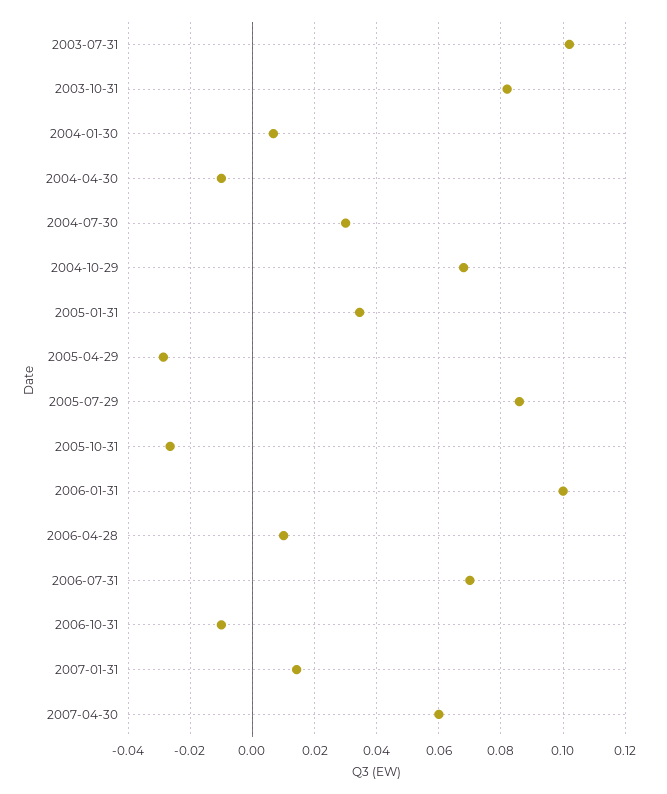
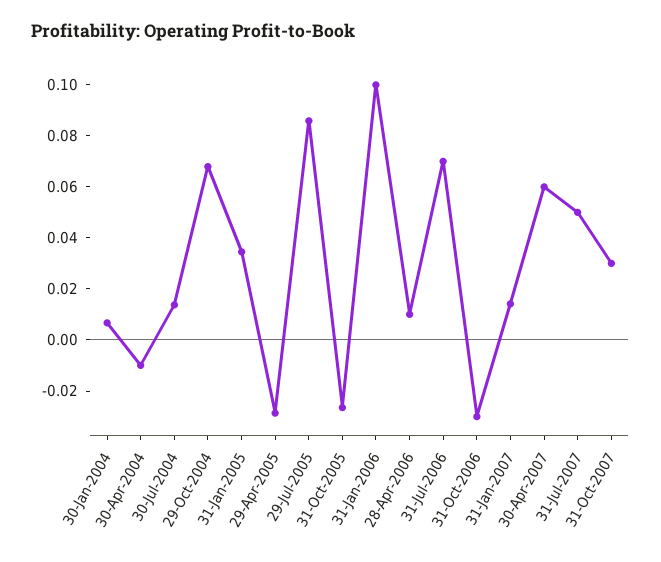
2003-07-31: 0.102 -> none
2003-10-31: 0.082 -> none
2004-07-30: 0.03 -> 0.015
2006-10-31: -0.01 -> -0.03
31-Jul-2007: none -> 0.05
31-Oct-2007: none -> 0.03

